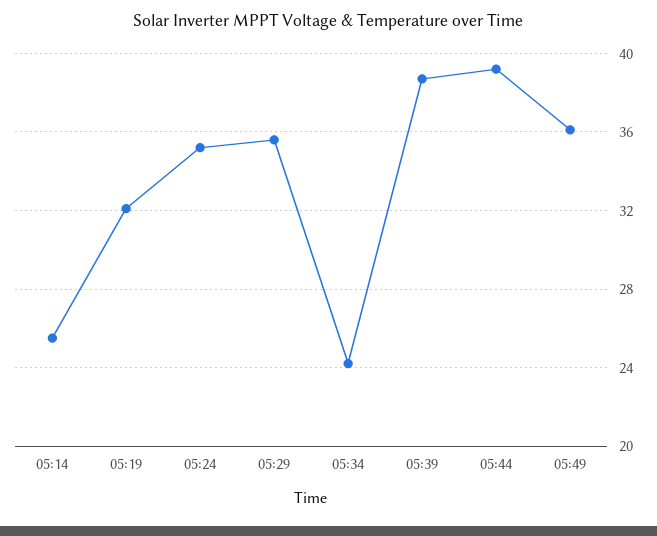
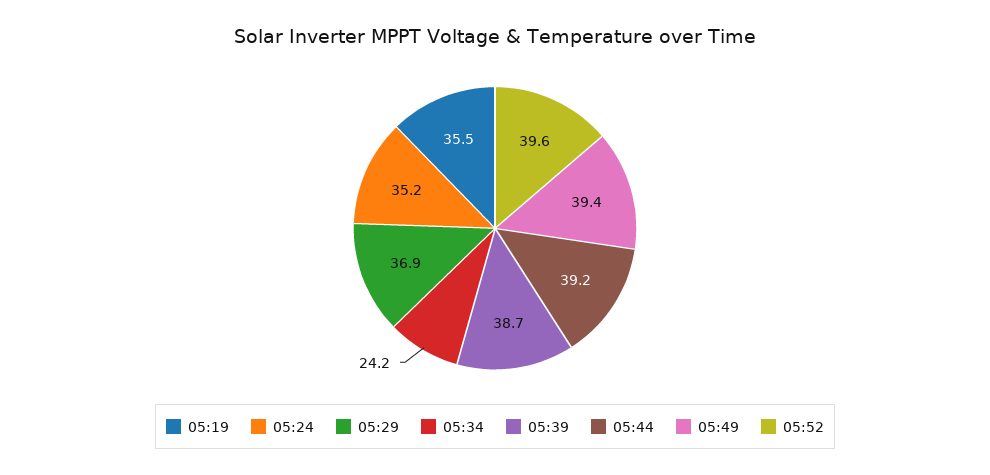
05:14: 25.5 -> none
05:19: 32 -> 35.5
05:29: 35.5 -> 36.9
05:49: 36 -> 39.4
05:52: none -> 39.6

